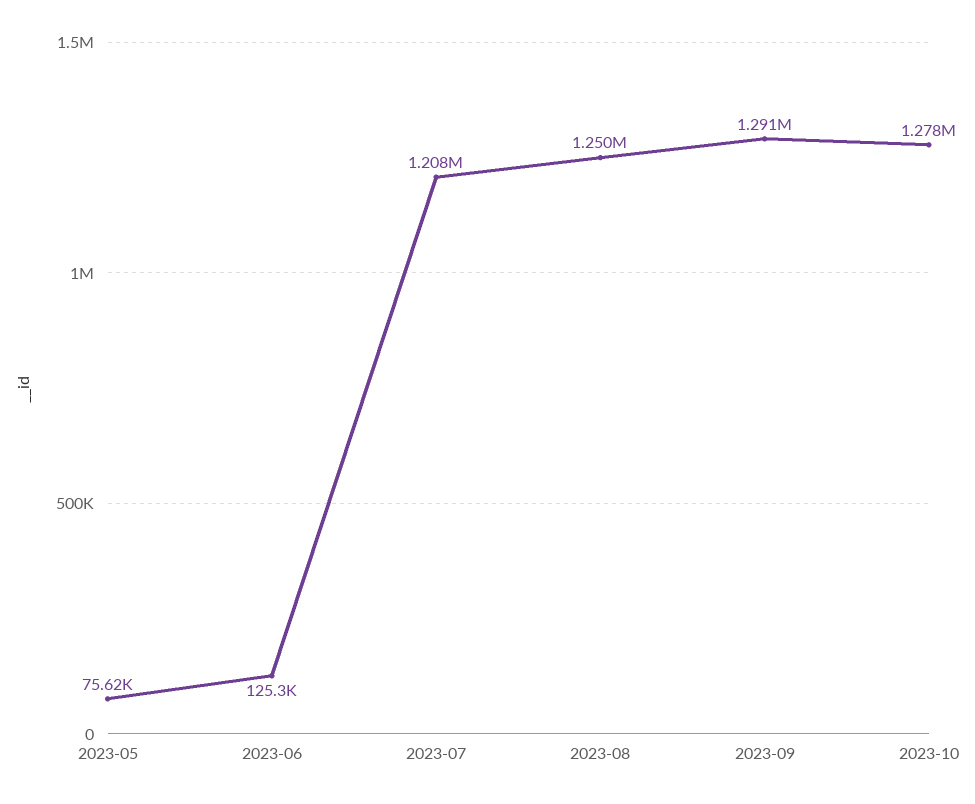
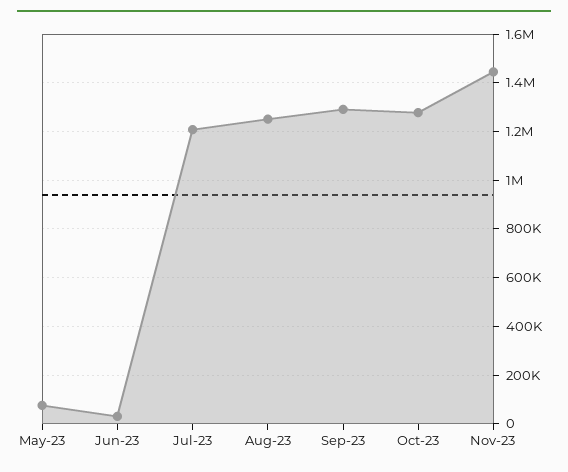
2023-06: 125300 -> 25000
Nov-23: none -> 1450000

